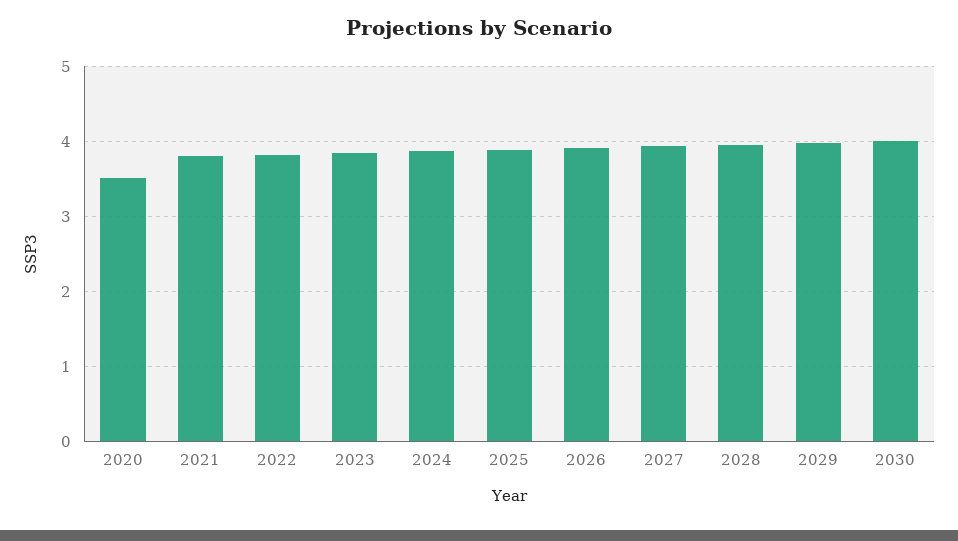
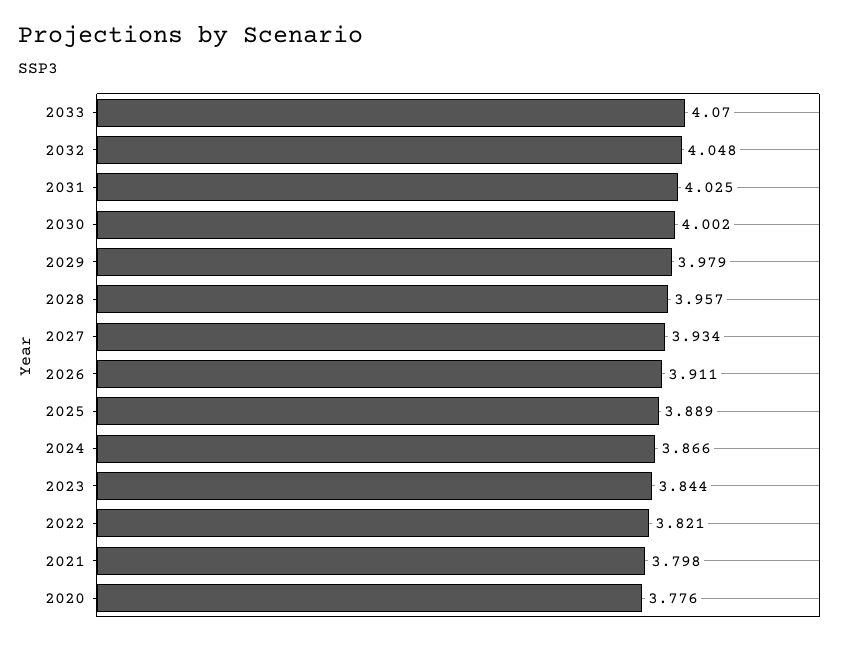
2020: 3.5 -> 3.776
2033: none -> 4.07
2032: none -> 4.048
2031: none -> 4.025

